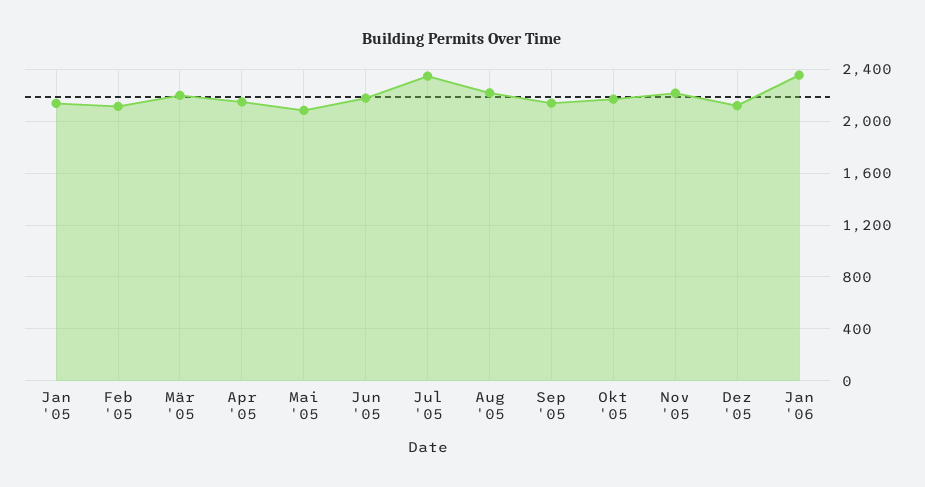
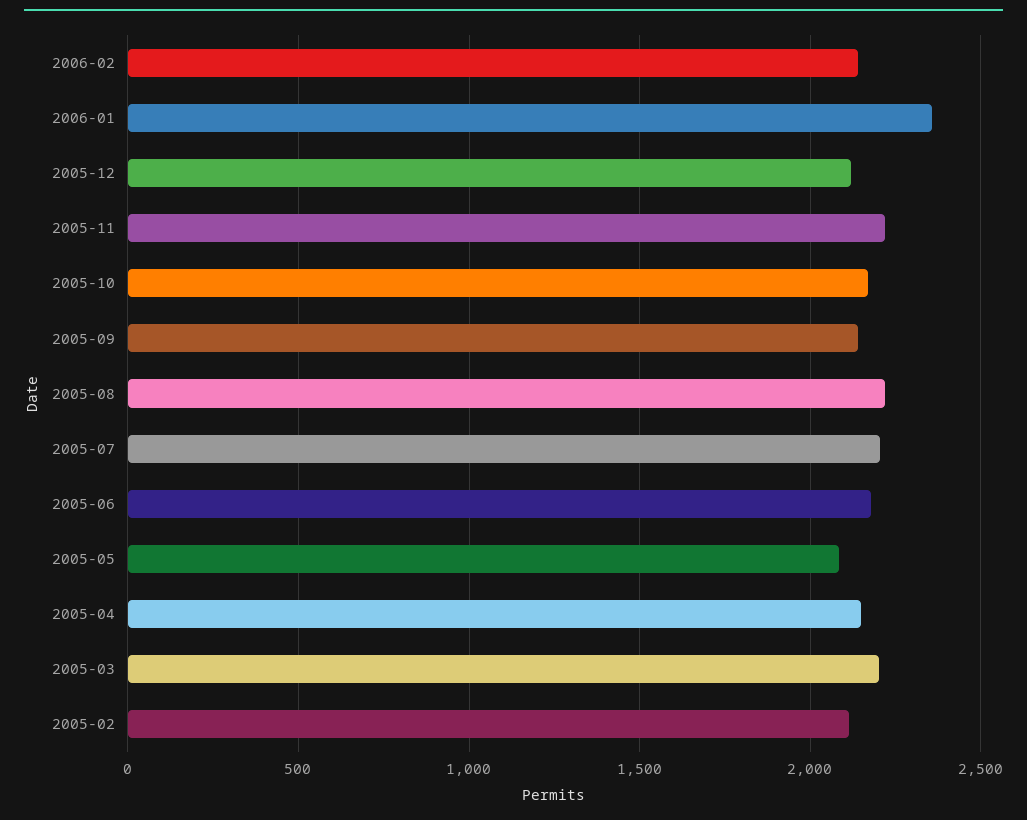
Jan '05: 2150 -> none
Jul '05: 2350 -> 2200
2006-02: none -> 2150

